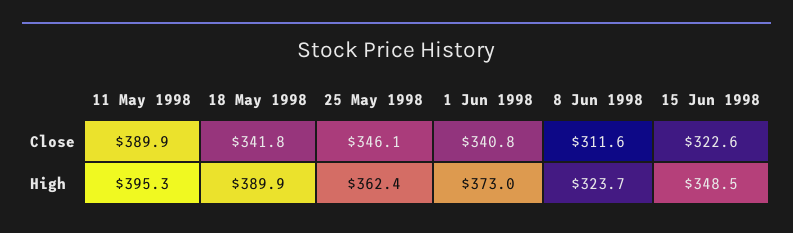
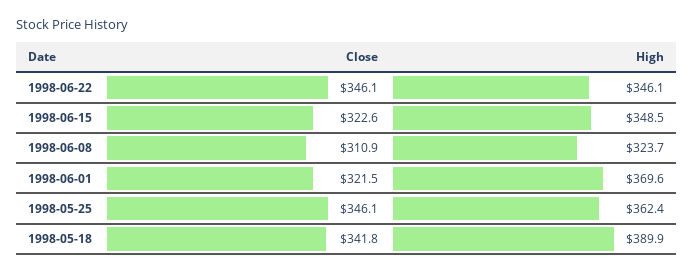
11 May 1998, Close: 389.9 -> none
1 Jun 1998, Close: 340.8 -> 321.5
8 Jun 1998, Close: 311.6 -> 310.9
11 May 1998, High: 395.3 -> none
1 Jun 1998, High: 373 -> 369.6
1998-06-22, Close: none -> 346.1
1998-06-22, High: none -> 346.1

